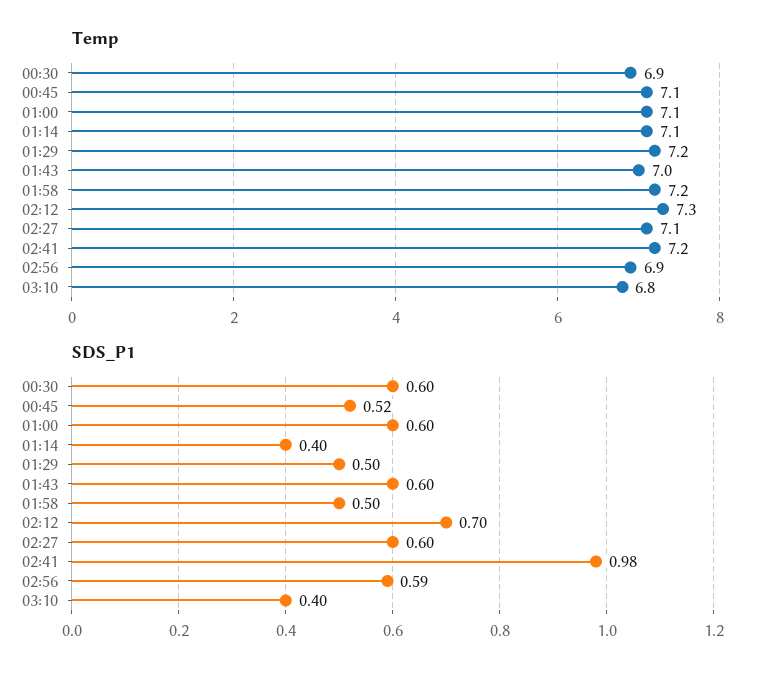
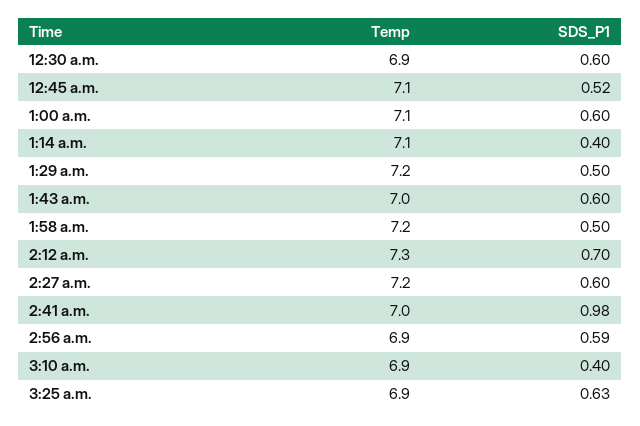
Temp, 02:27: 7.1 -> 7.2
Temp, 02:41: 7.2 -> 7
Temp, 03:10: 6.8 -> 6.9
Temp, 3:25 a.m.: none -> 6.9
SDS_P1, 3:25 a.m.: none -> 0.63

